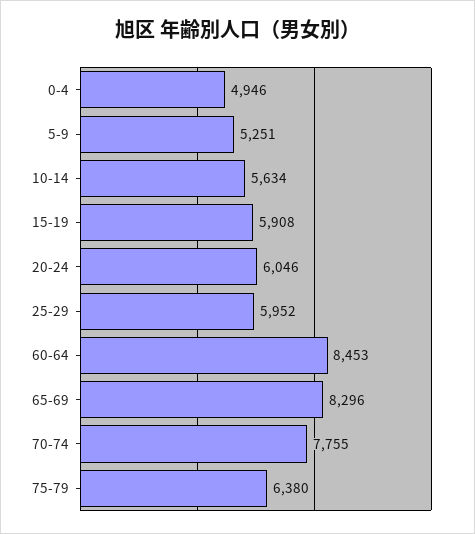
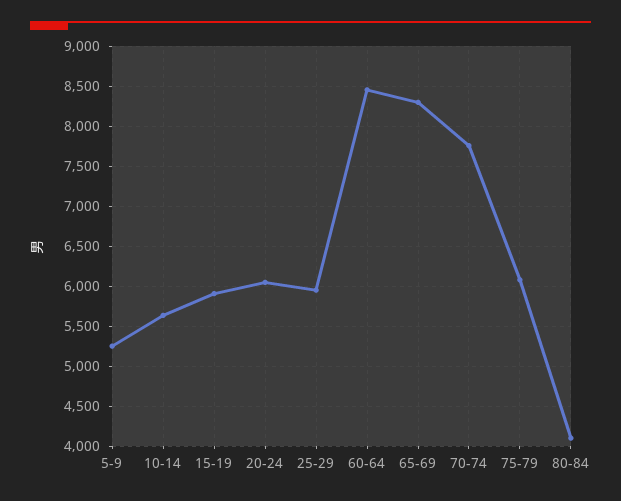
0-4: 4946 -> none
75-79: 6380 -> 6100
80-84: none -> 4100

